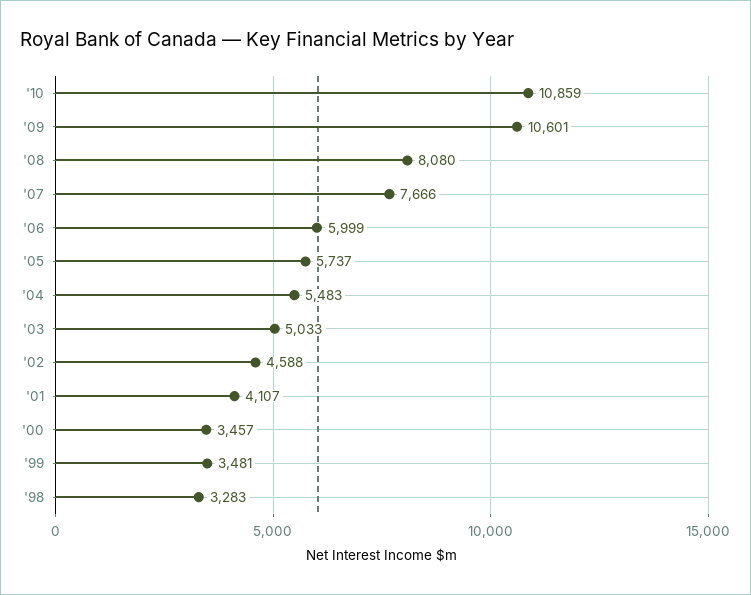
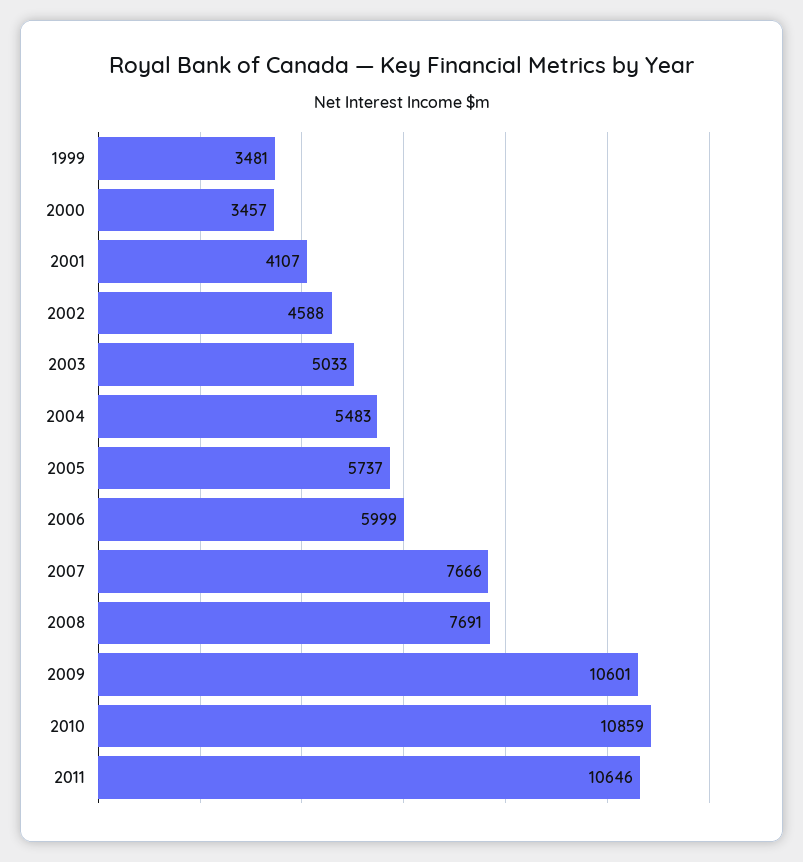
'08: 8080 -> 7691
'98: 3283 -> none
2011: none -> 10646

